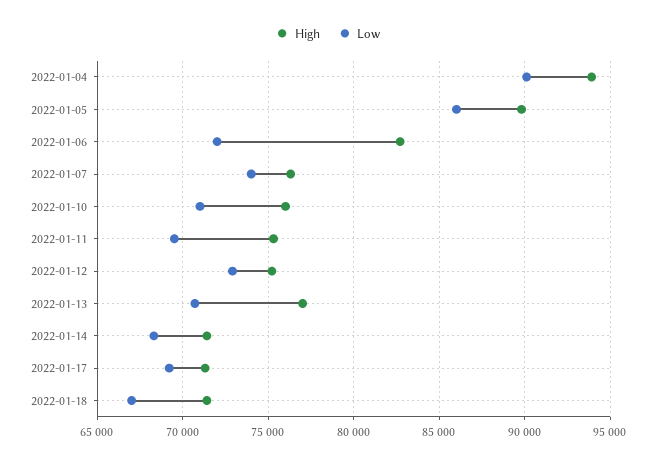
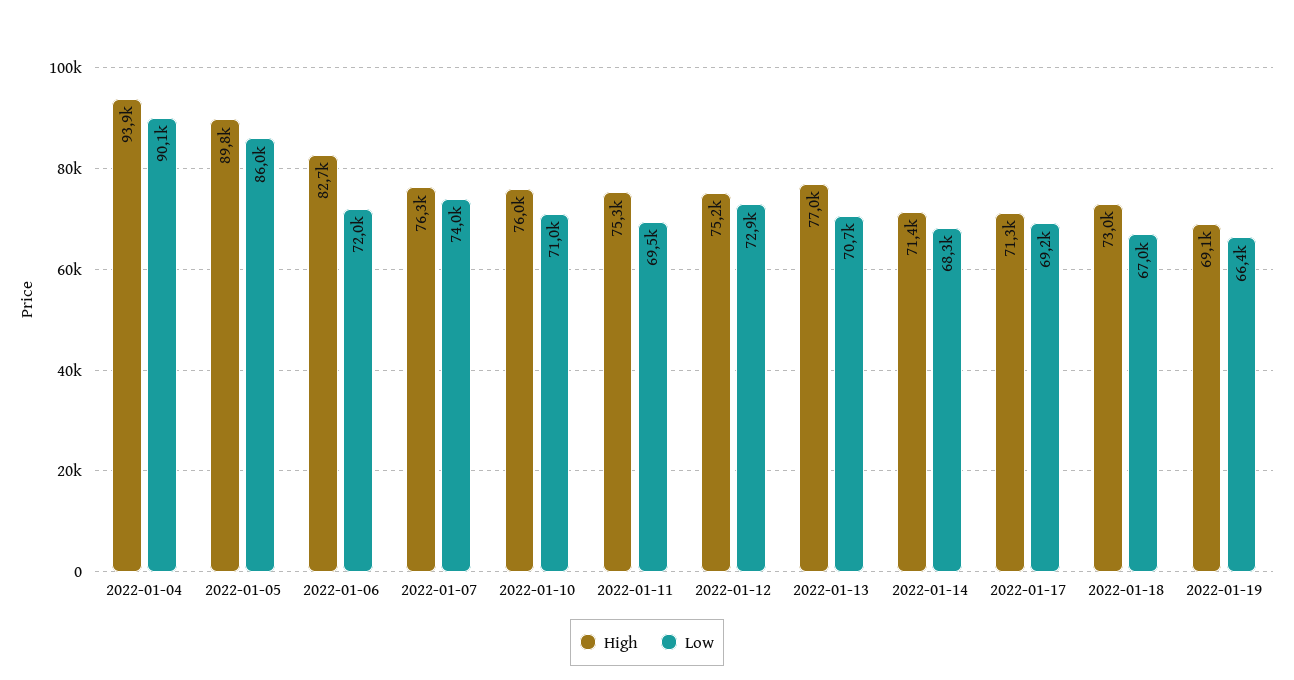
High, 2022-01-18: 71500 -> 73000
High, 2022-01-19: none -> 69100
Low, 2022-01-19: none -> 66400

